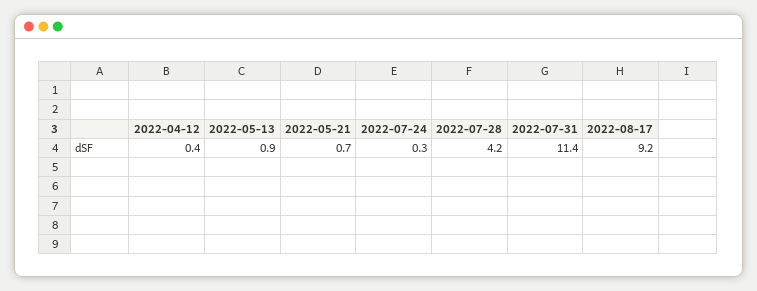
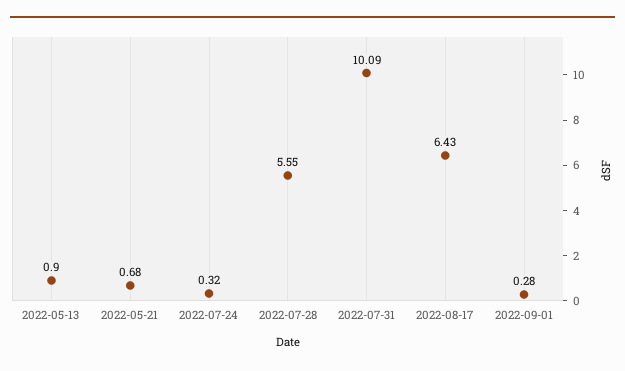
2022-04-12: 0.4 -> none
2022-07-28: 4.2 -> 5.55
2022-07-31: 11.4 -> 10.09
2022-08-17: 9.2 -> 6.43
2022-09-01: none -> 0.28

